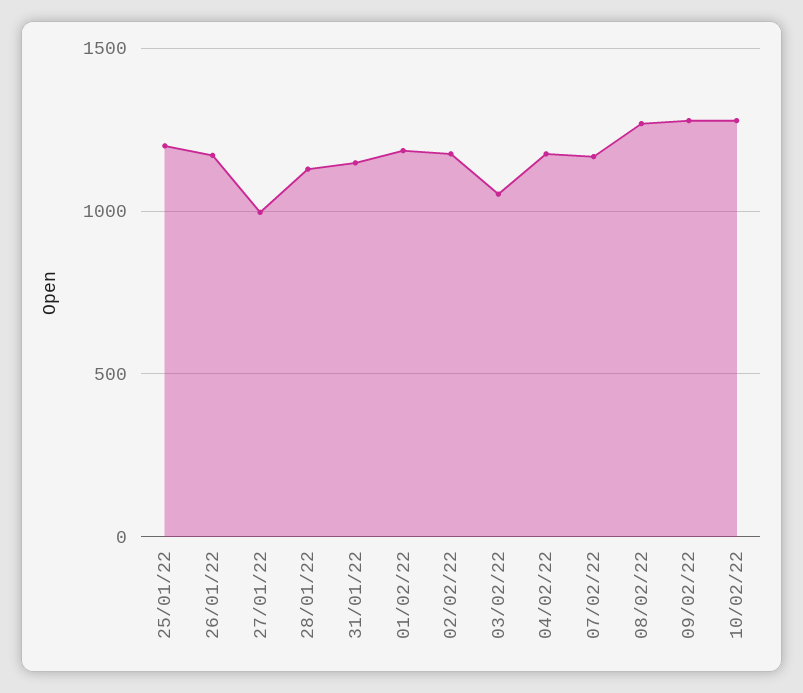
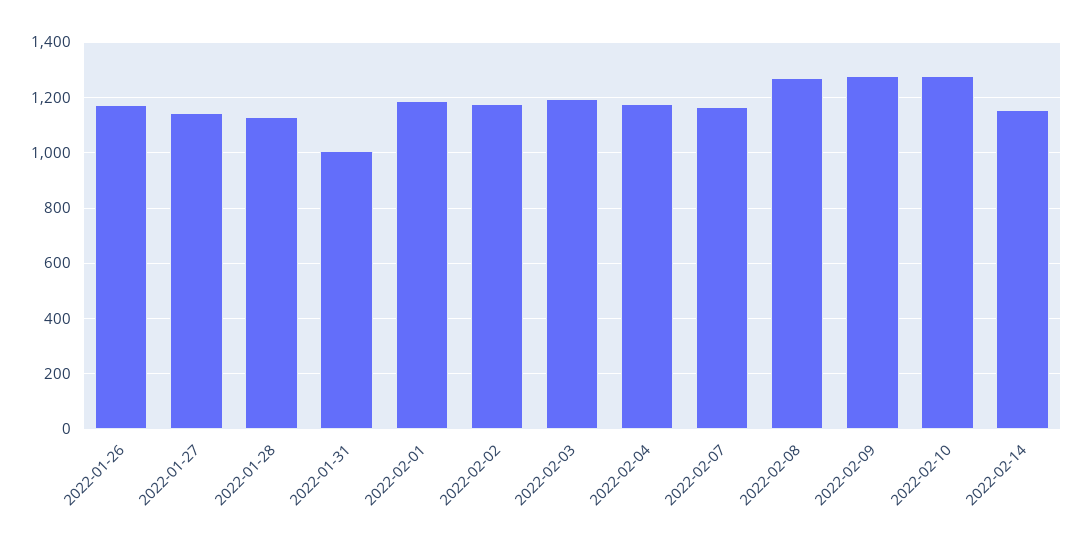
25/01/22: 1200 -> none
27/01/22: 1000 -> 1150
31/01/22: 1150 -> 1000
03/02/22: 1050 -> 1200
2022-02-14: none -> 1150

